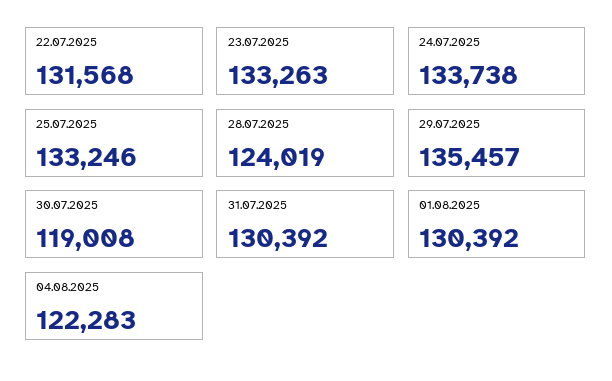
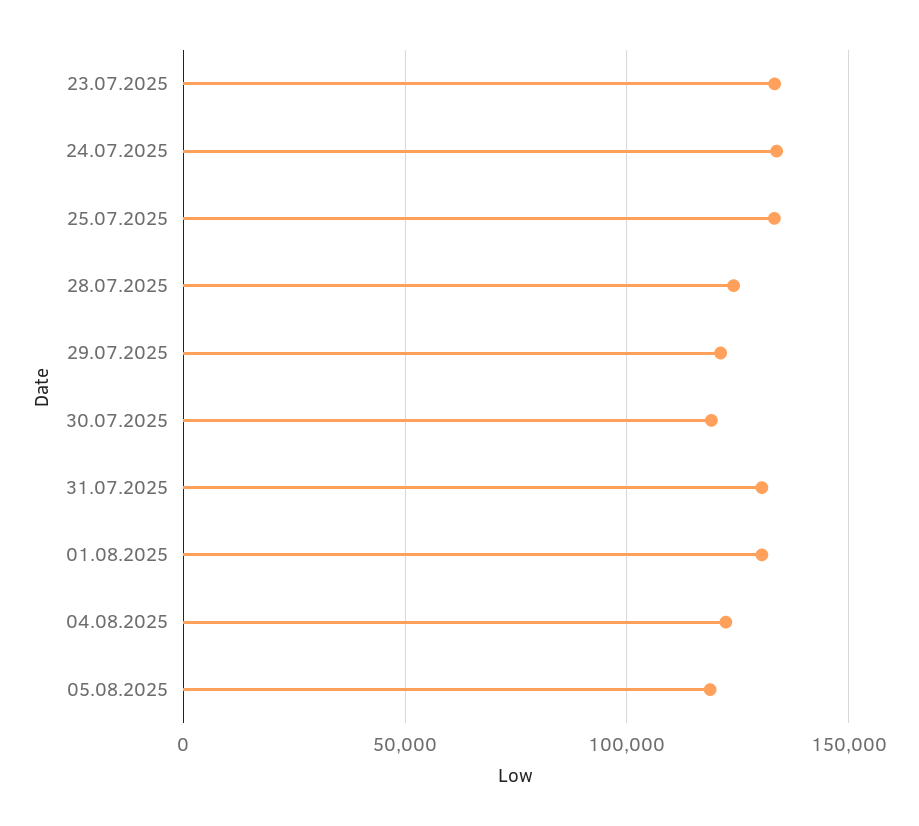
22.07.2025: 131568 -> none
29.07.2025: 135457 -> 120000
05.08.2025: none -> 120000

